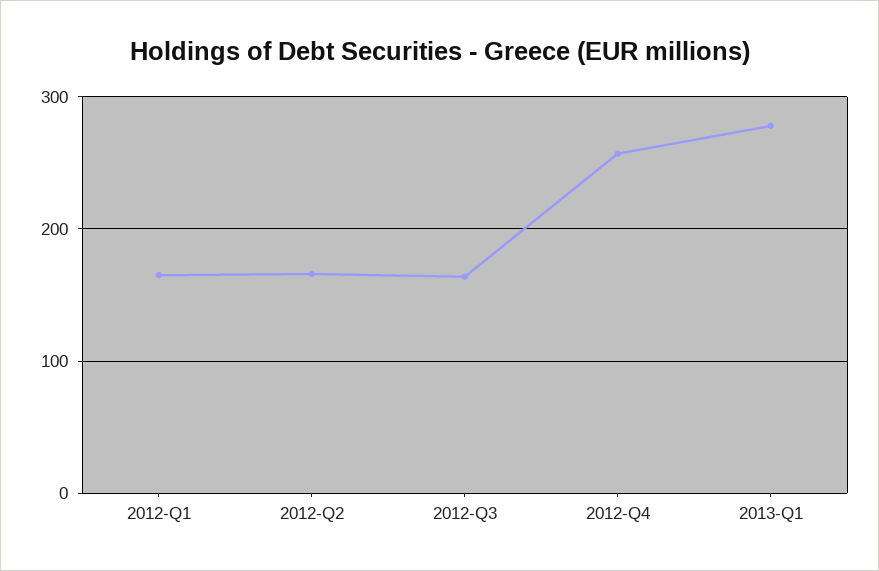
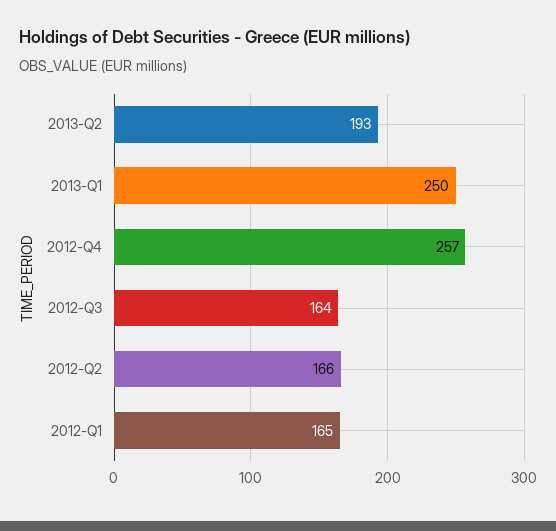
2013-Q1: 280 -> 250
2013-Q2: none -> 193

